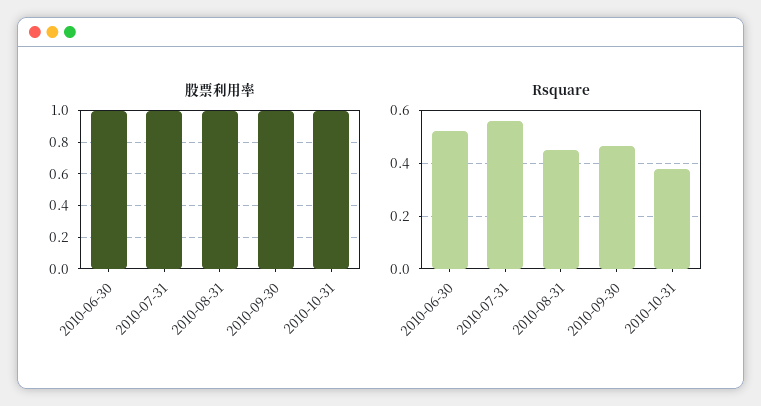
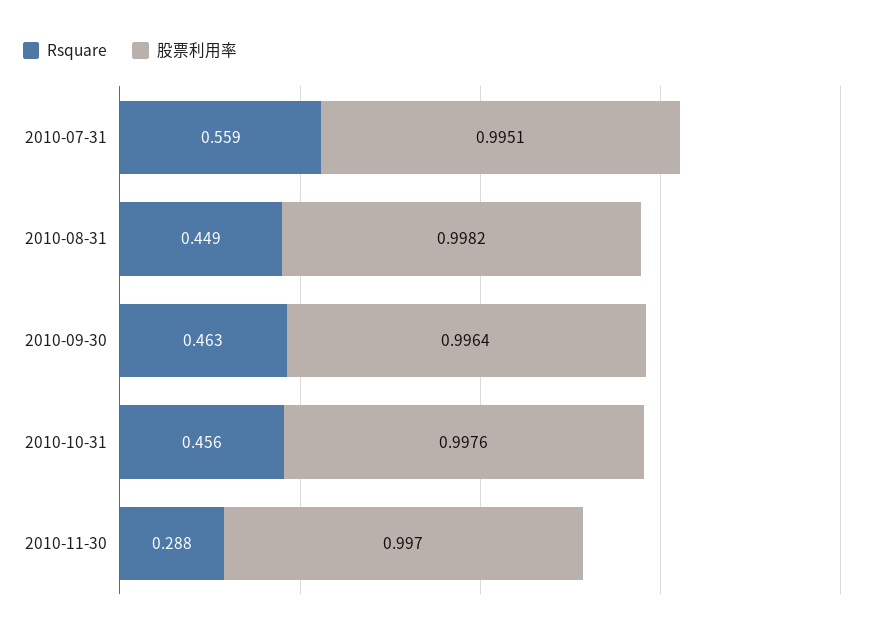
股票利用率, 2010-06-30: 1 -> none
Rsquare, 2010-06-30: 0.525 -> none
Rsquare, 2010-10-31: 0.375 -> 0.456
Rsquare, 2010-11-30: none -> 0.288
股票利用率, 2010-11-30: none -> 0.997

